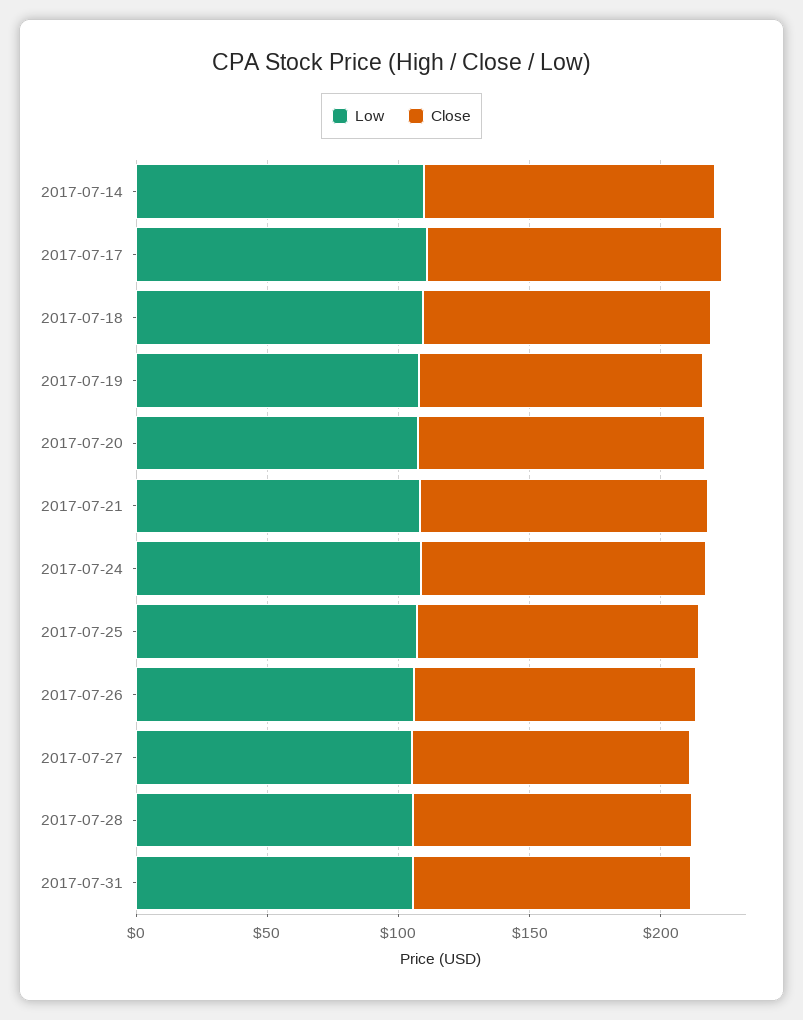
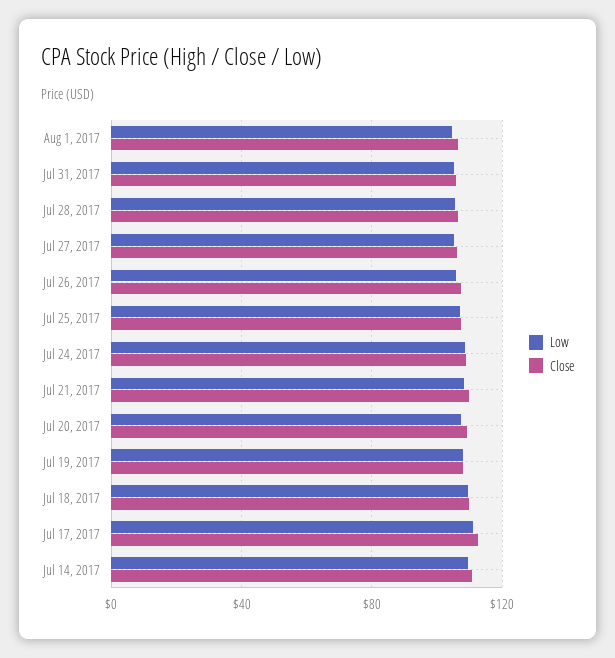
Low, Aug 1, 2017: none -> 105
Close, Aug 1, 2017: none -> 105

